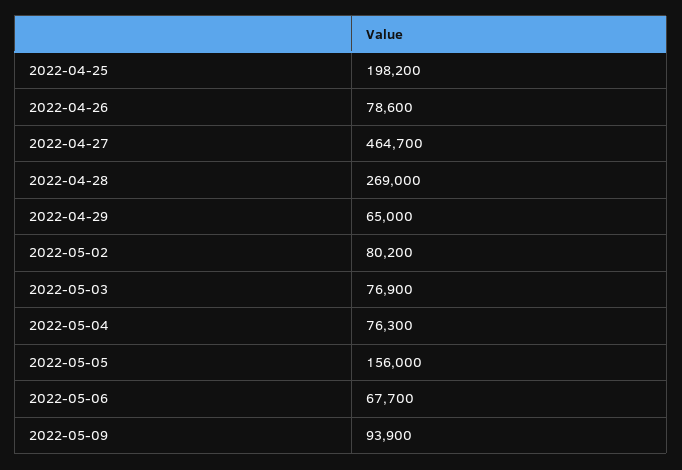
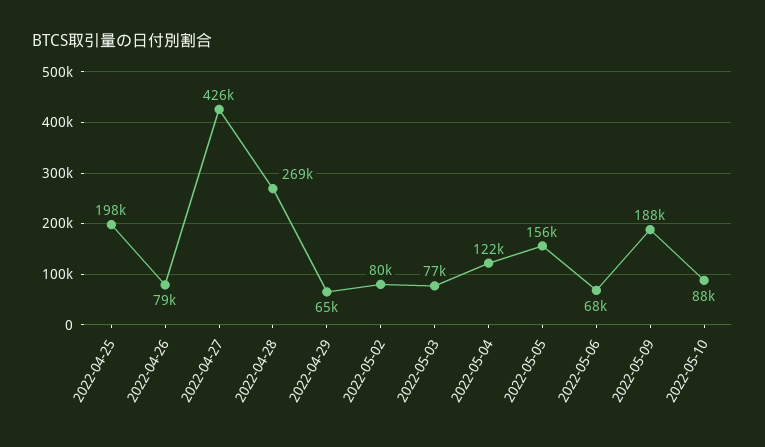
2022-04-27: 464700 -> 426000
2022-05-04: 76300 -> 122000
2022-05-09: 93900 -> 188000
2022-05-10: none -> 88000

